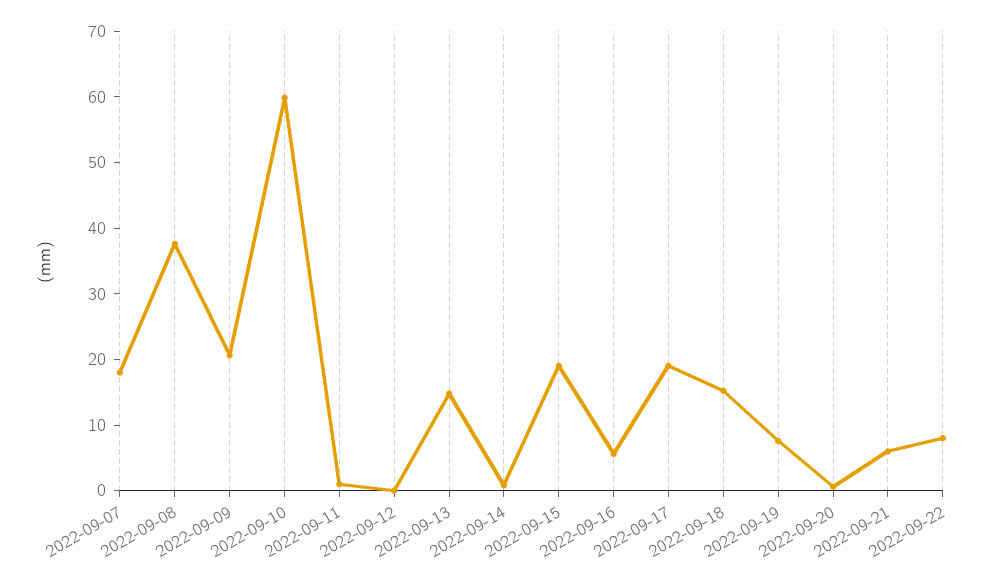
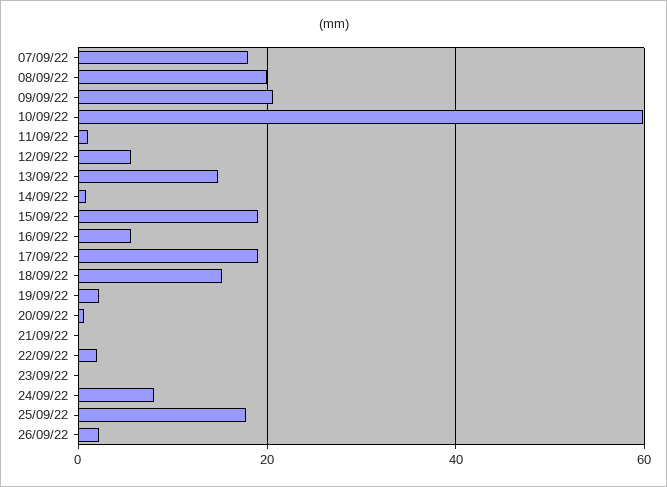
2022-09-08: 38 -> 20
2022-09-12: 0 -> 6
2022-09-19: 8 -> 2
2022-09-21: 6 -> 0
2022-09-22: 8 -> 2
23/09/22: none -> 0
24/09/22: none -> 8
25/09/22: none -> 18
26/09/22: none -> 2

